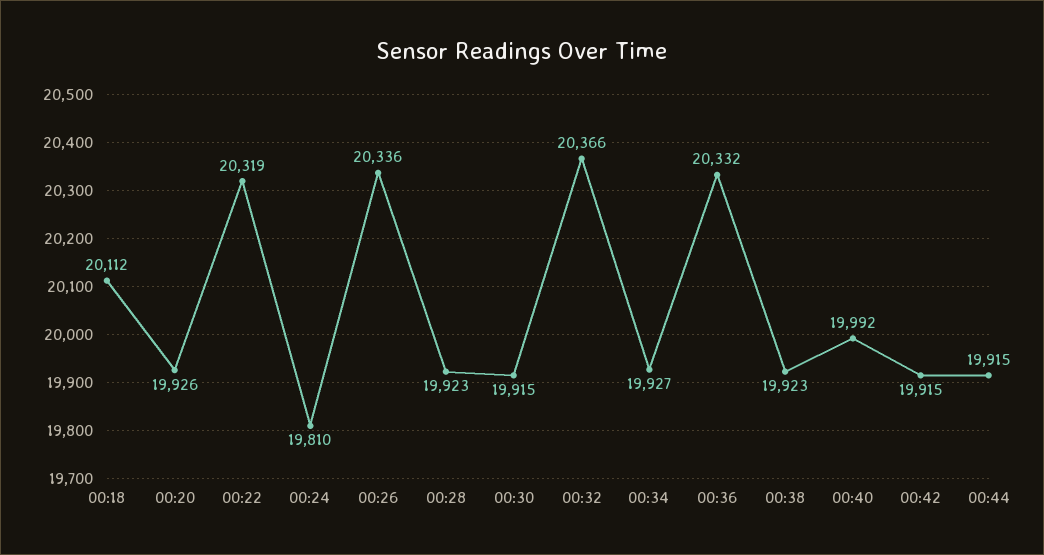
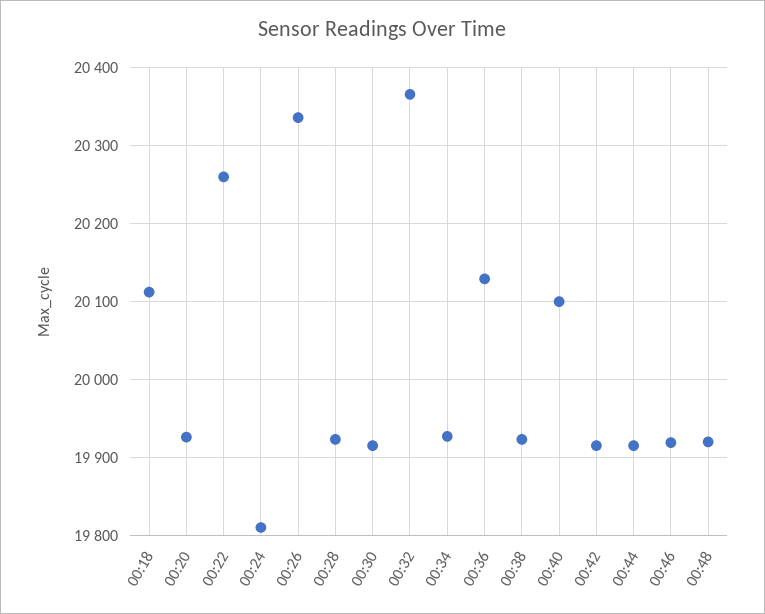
00:22: 20319 -> 20260
00:36: 20332 -> 20130
00:40: 19992 -> 20100
00:46: none -> 19920
00:48: none -> 19920

